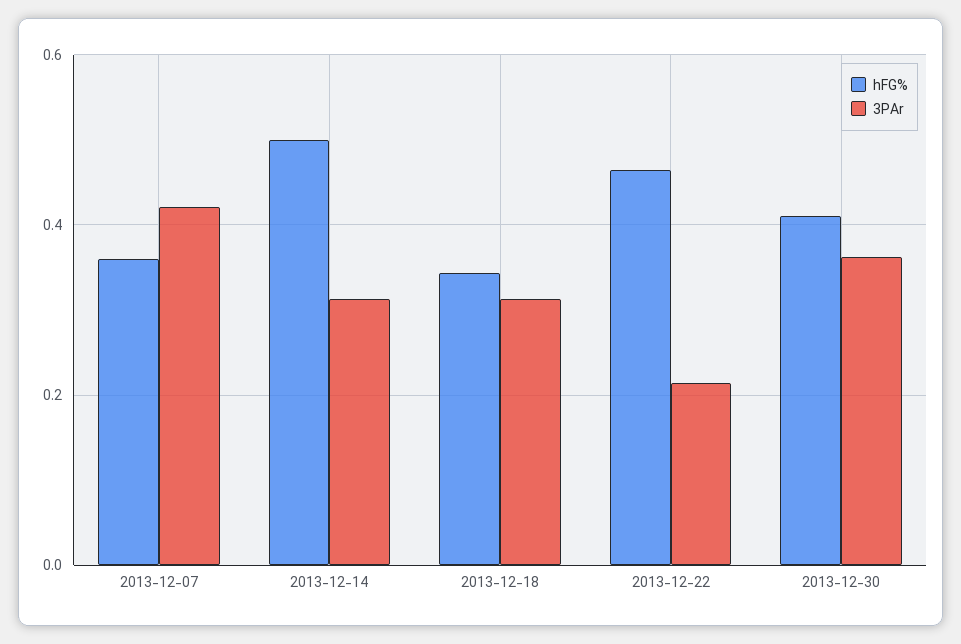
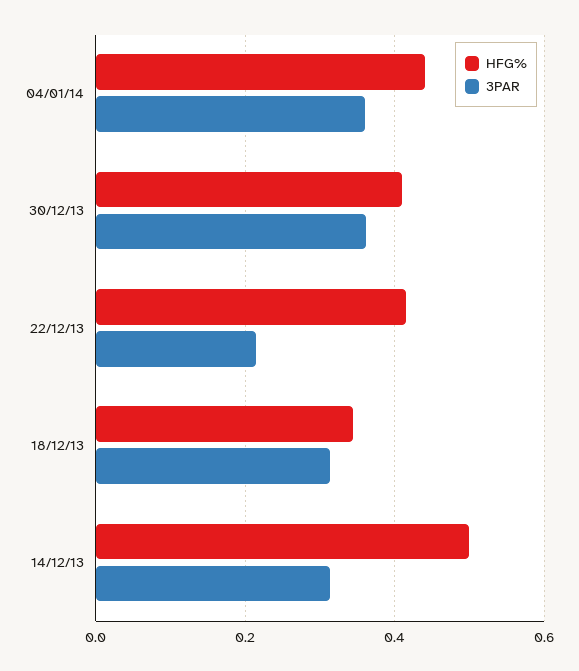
hFG%, 2013-12-07: 0.36 -> none
3PAr, 2013-12-07: 0.42 -> none
hFG%, 2013-12-22: 0.46 -> 0.42
hFG%, 04/01/14: none -> 0.44
3PAr, 04/01/14: none -> 0.36

